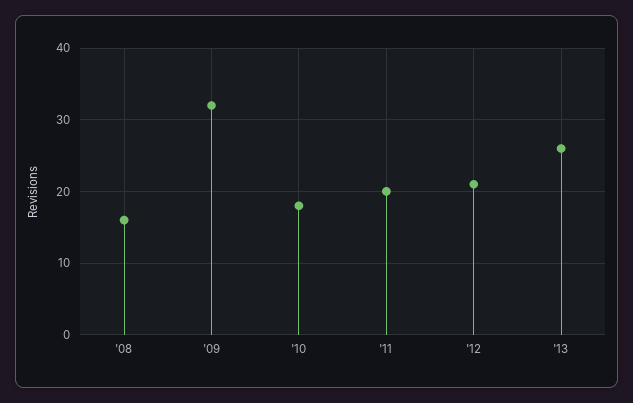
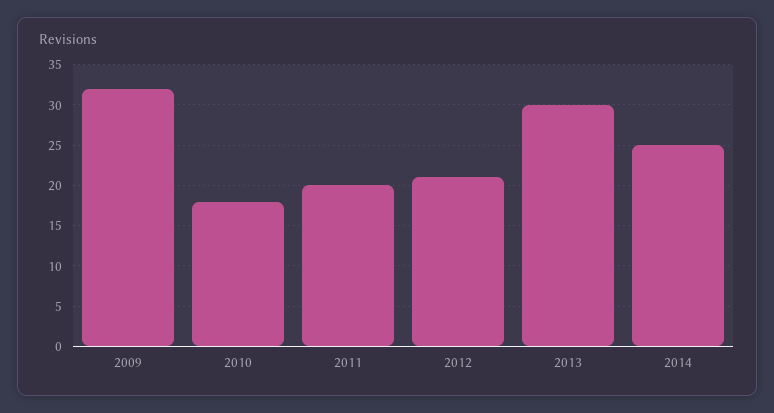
'08: 16 -> none
'13: 26 -> 30
2014: none -> 25

